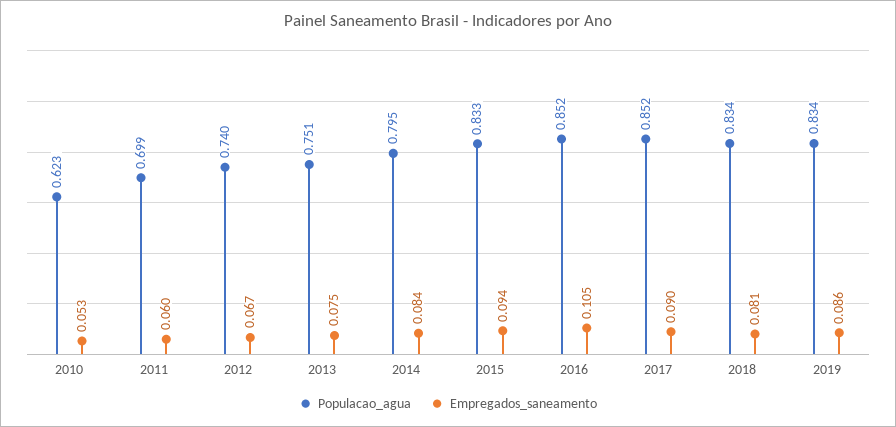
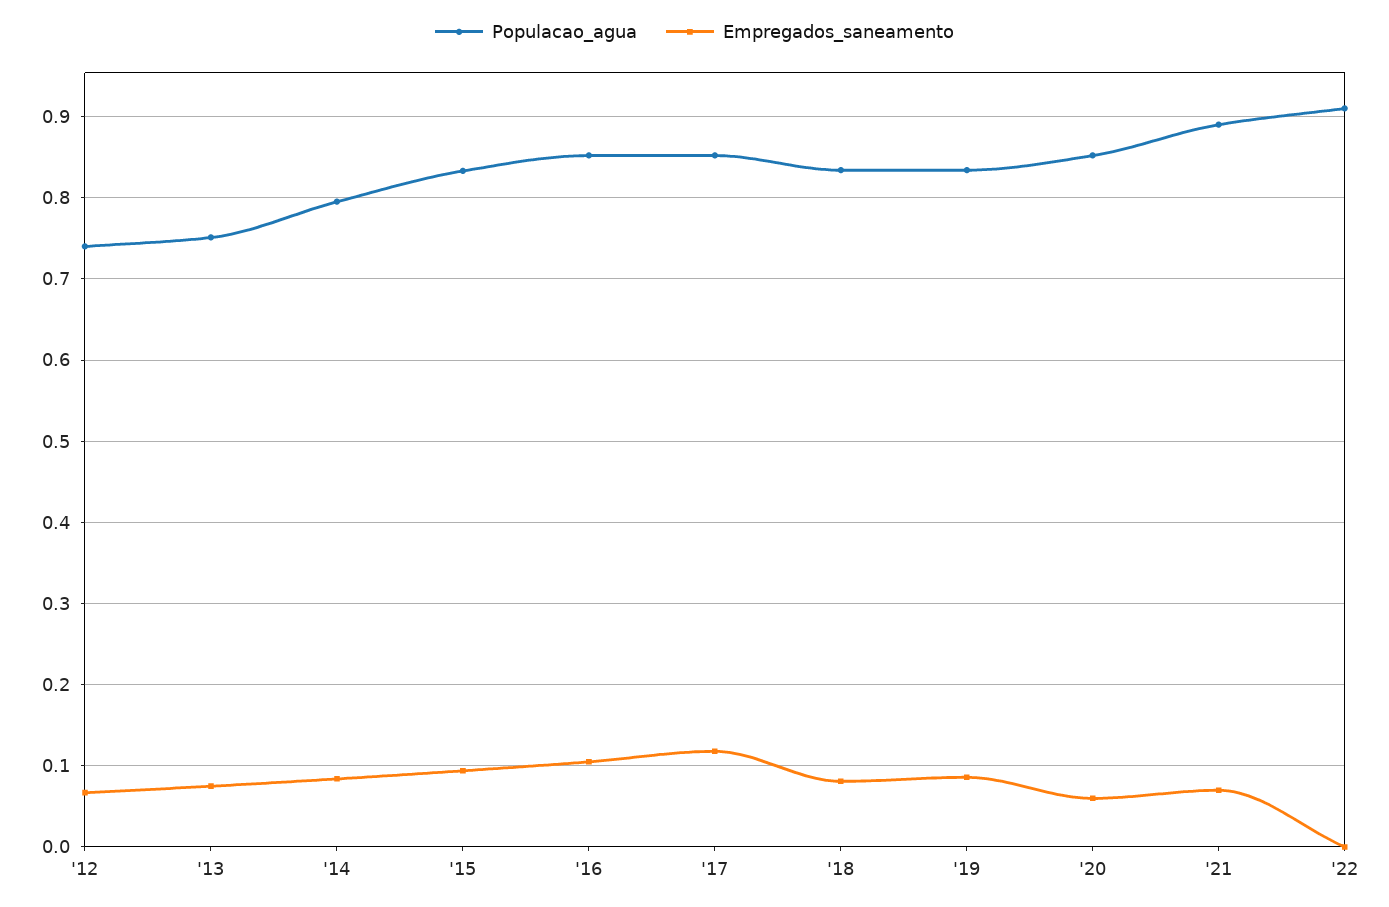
Populacao_agua, 2010: 0.623 -> none
Empregados_saneamento, 2010: 0.053 -> none
Populacao_agua, 2011: 0.699 -> none
Empregados_saneamento, 2011: 0.06 -> none
Empregados_saneamento, 2017: 0.09 -> 0.12
Populacao_agua, '20: none -> 0.85
Empregados_saneamento, '20: none -> 0.06
Populacao_agua, '21: none -> 0.89
Empregados_saneamento, '21: none -> 0.07
Populacao_agua, '22: none -> 0.91
Empregados_saneamento, '22: none -> 0

